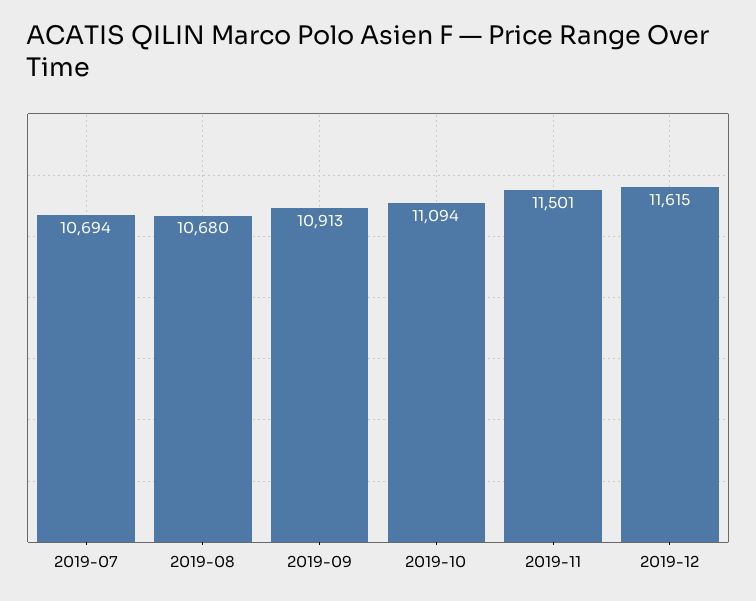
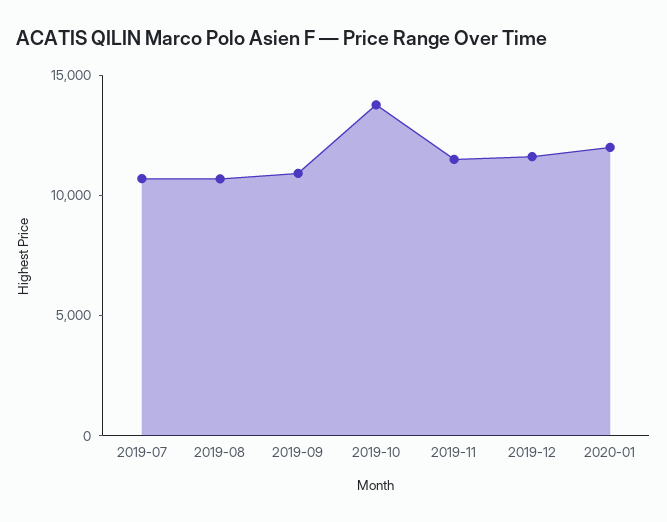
2019-10: 11094 -> 14000
2020-01: none -> 12000

